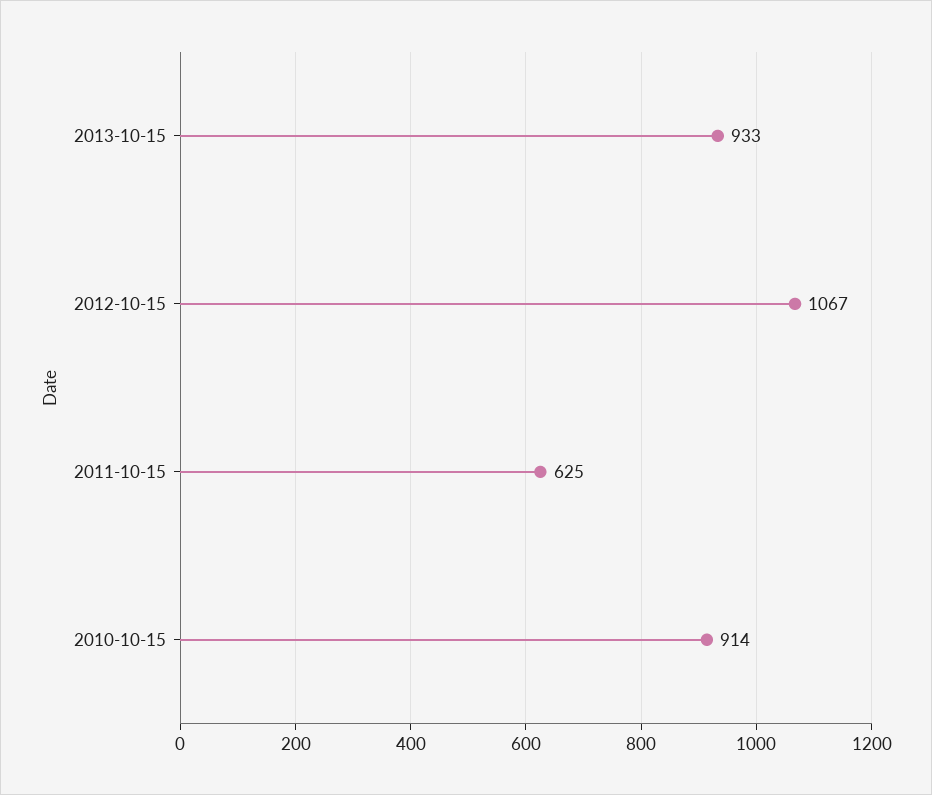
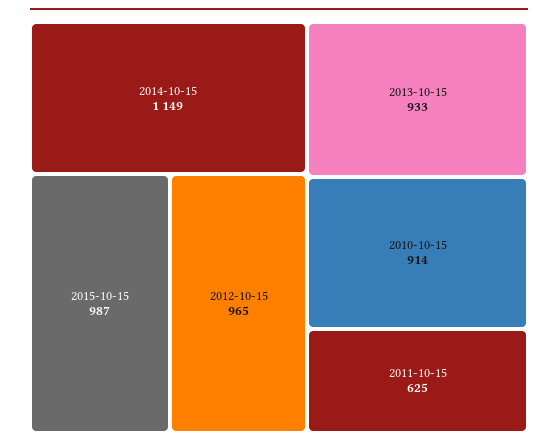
2012-10-15: 1067 -> 965
2014-10-15: none -> 1149
2015-10-15: none -> 987

